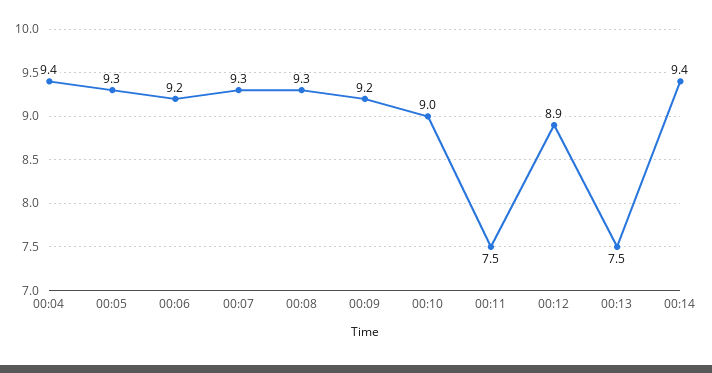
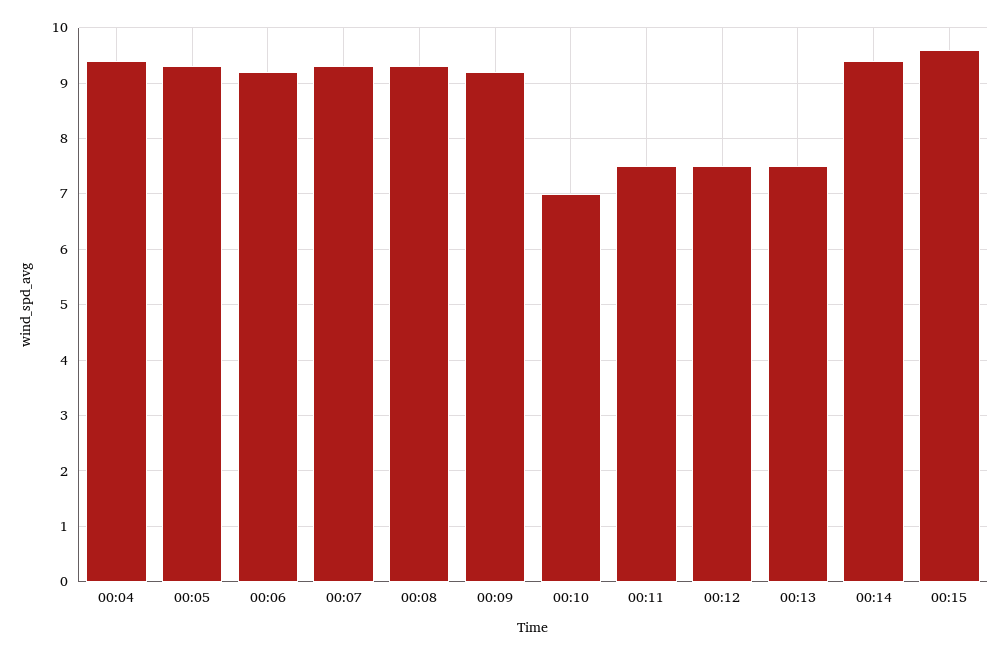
00:10: 9 -> 7
00:12: 8.9 -> 7.5
00:15: none -> 9.5

